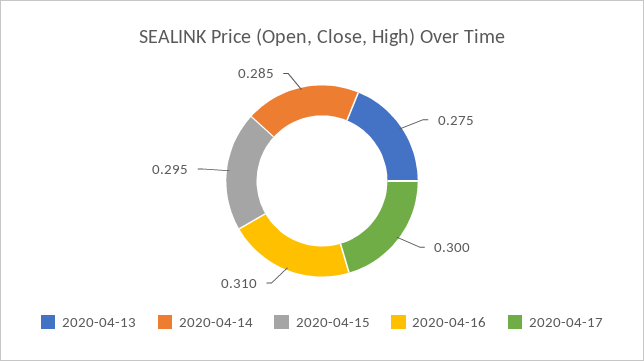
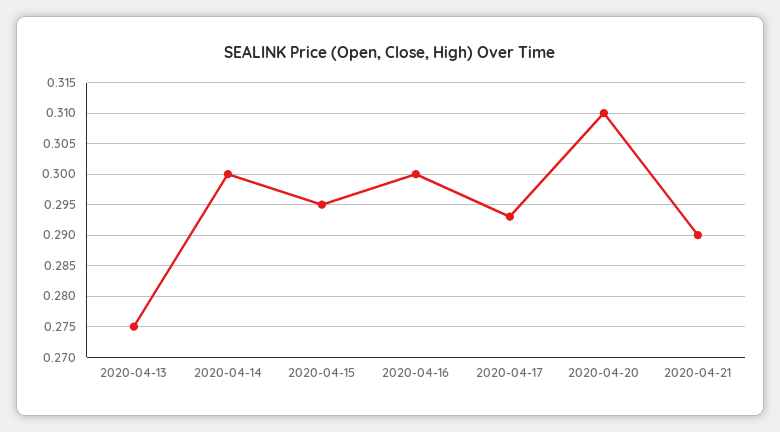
2020-04-14: 0.285 -> 0.3
2020-04-16: 0.31 -> 0.3
2020-04-17: 0.3 -> 0.293
2020-04-20: none -> 0.31
2020-04-21: none -> 0.29

